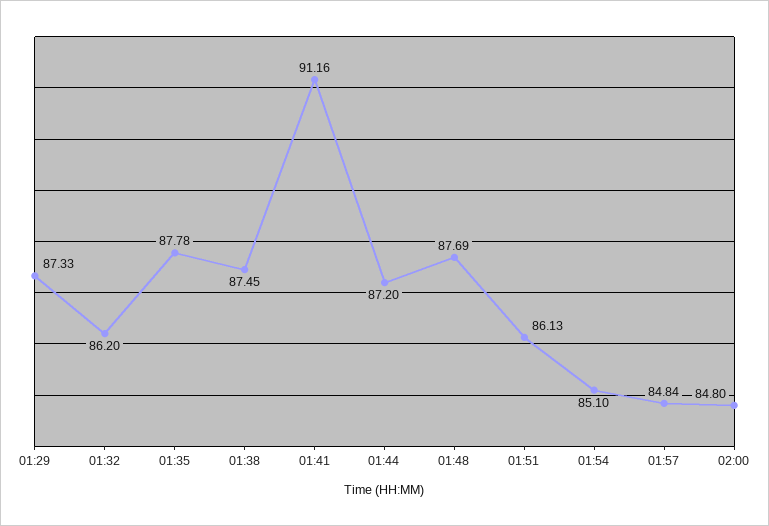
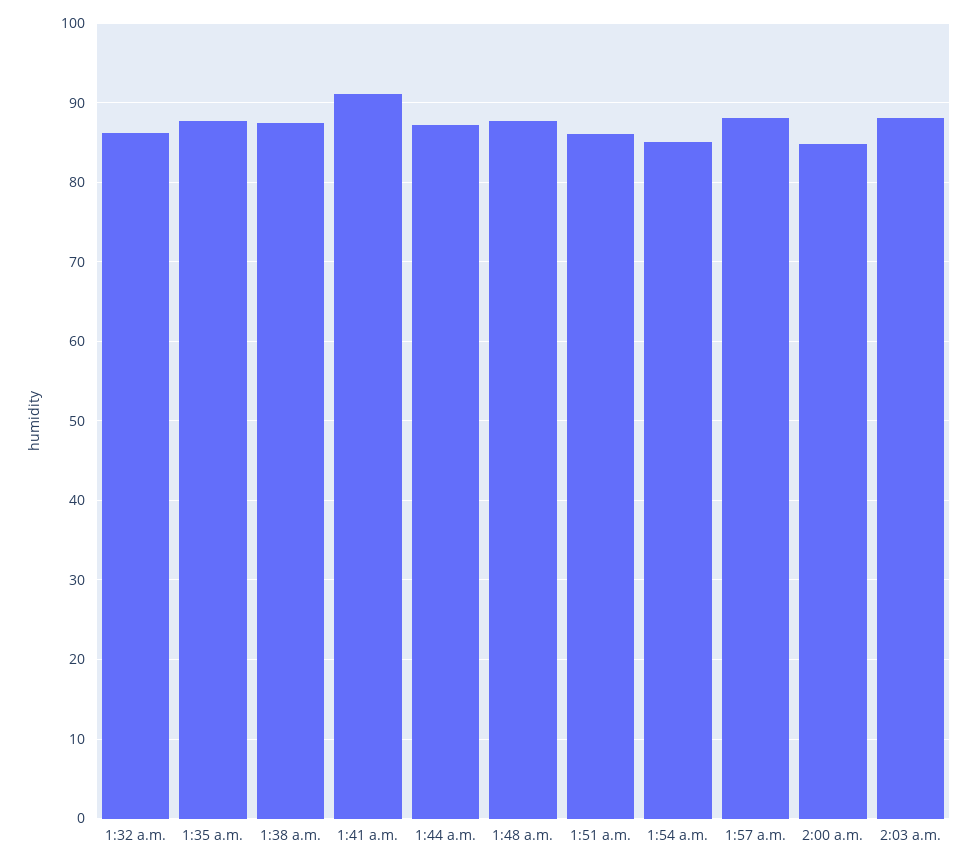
01:29: 87.33 -> none
01:57: 84.84 -> 88
2:03 a.m.: none -> 88

